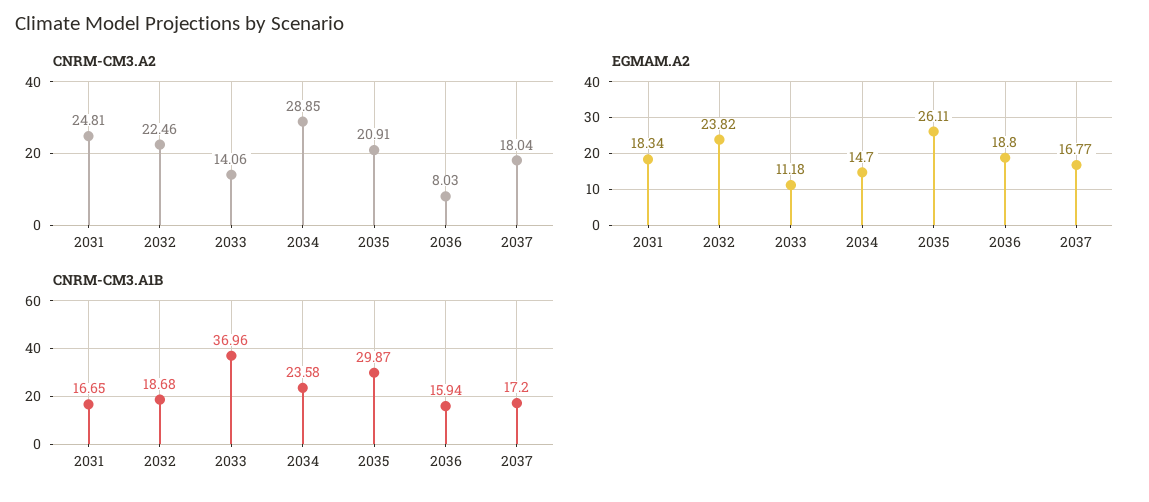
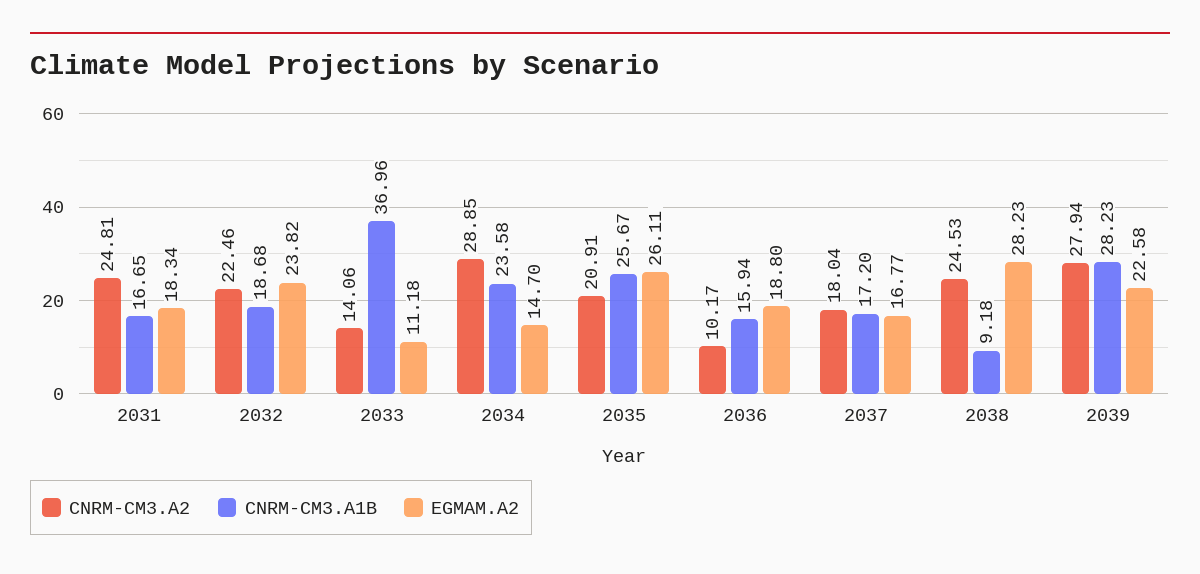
CNRM-CM3.A2, 2036: 8.03 -> 10.17
CNRM-CM3.A1B, 2035: 29.87 -> 25.67
CNRM-CM3.A2, 2038: none -> 24.53
CNRM-CM3.A1B, 2038: none -> 9.18
EGMAM.A2, 2038: none -> 28.23
CNRM-CM3.A2, 2039: none -> 27.94
CNRM-CM3.A1B, 2039: none -> 28.23
EGMAM.A2, 2039: none -> 22.58

